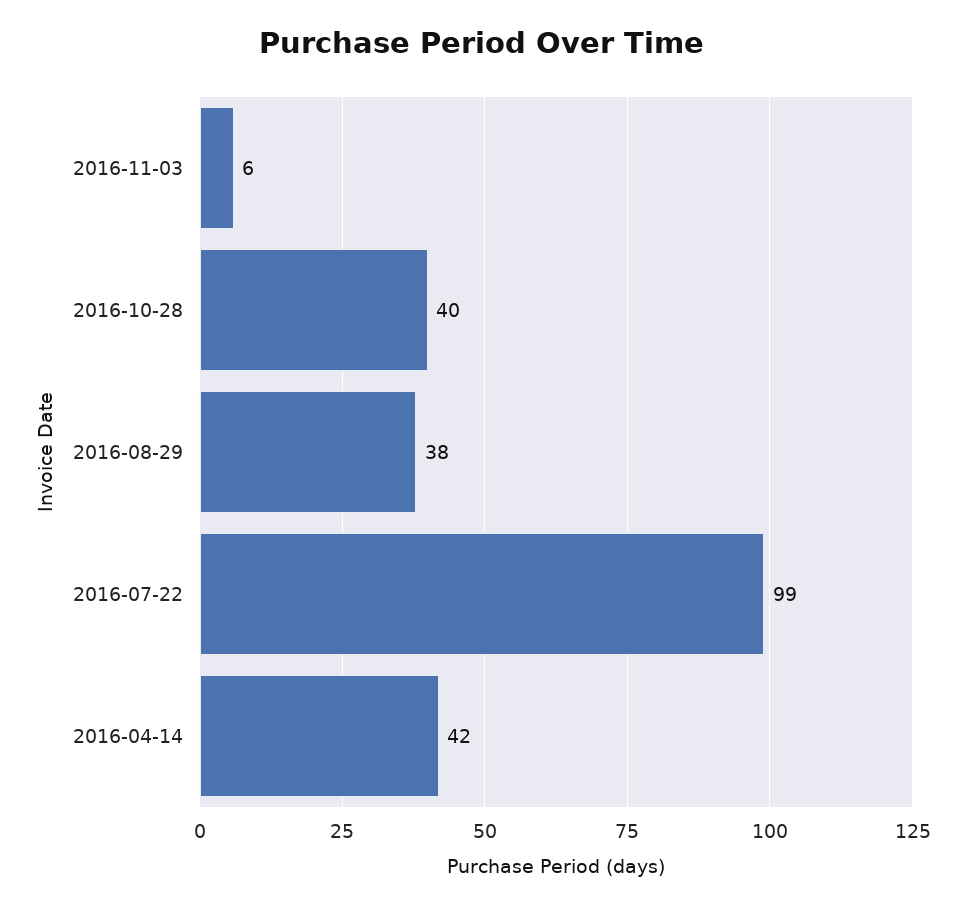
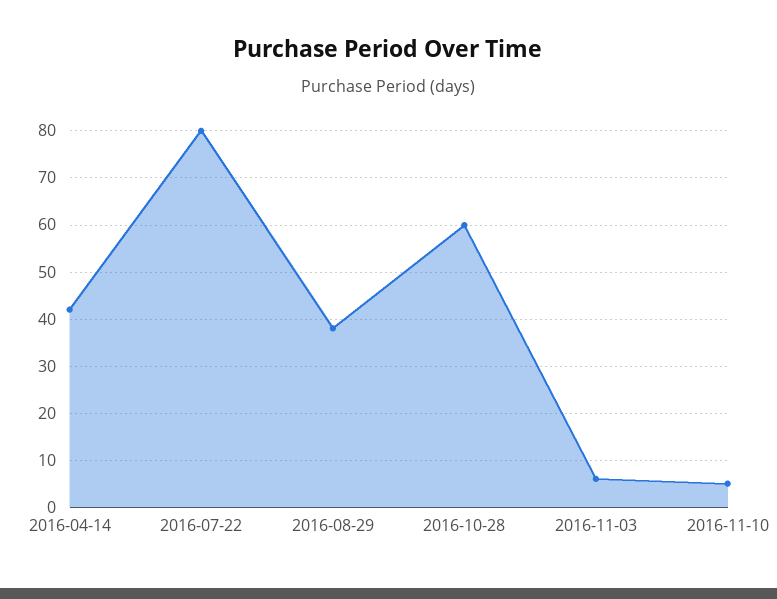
2016-10-28: 40 -> 60
2016-07-22: 99 -> 80
2016-11-10: none -> 5

